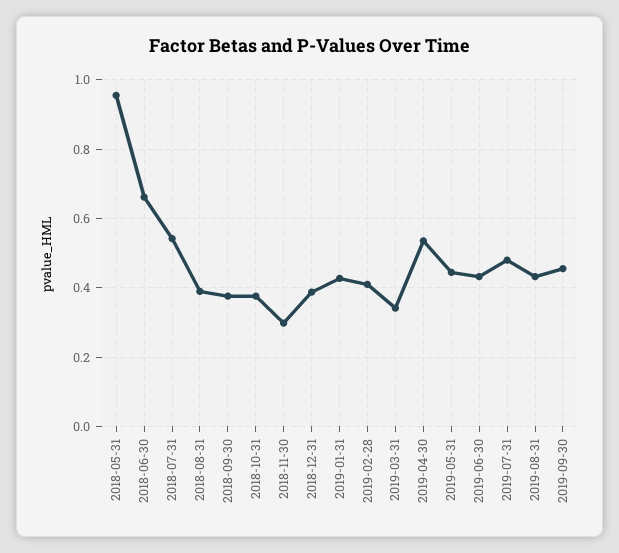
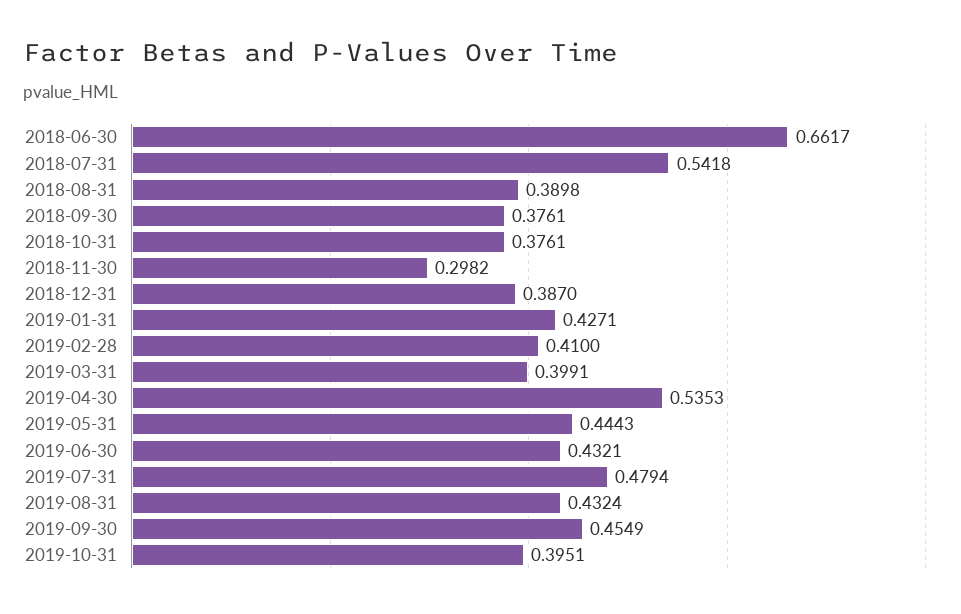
2018-05-31: 0.96 -> none
2019-03-31: 0.34 -> 0.3991
2019-10-31: none -> 0.3951

